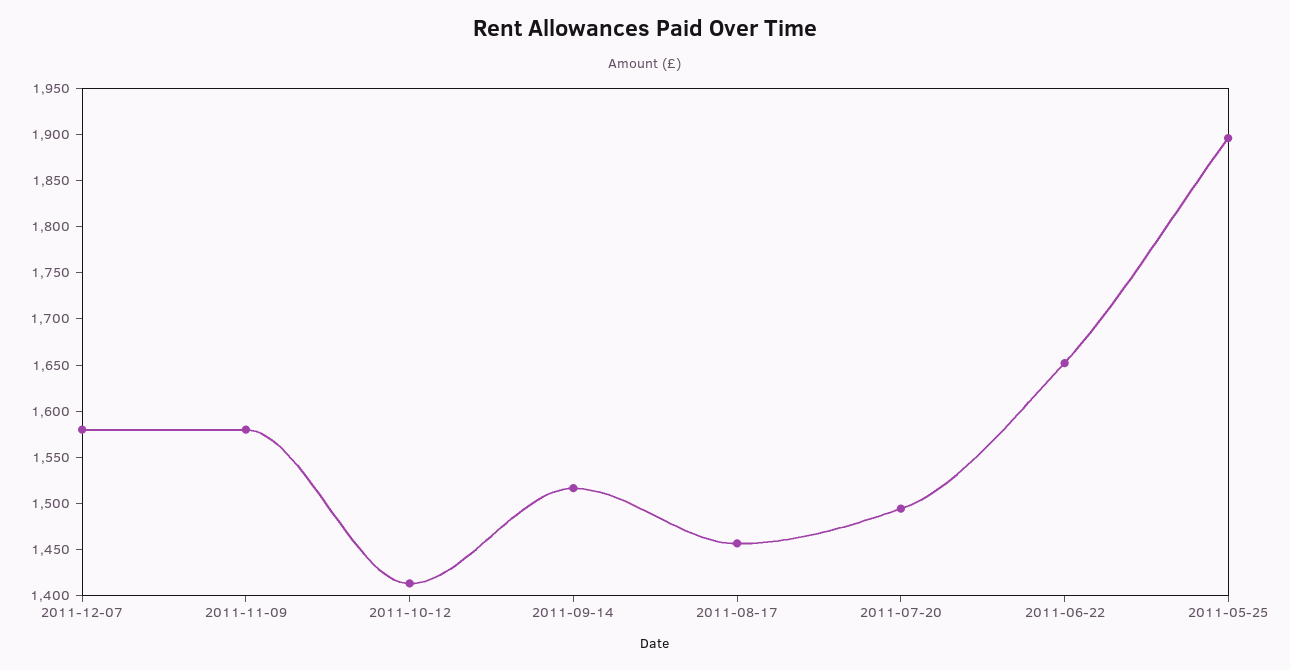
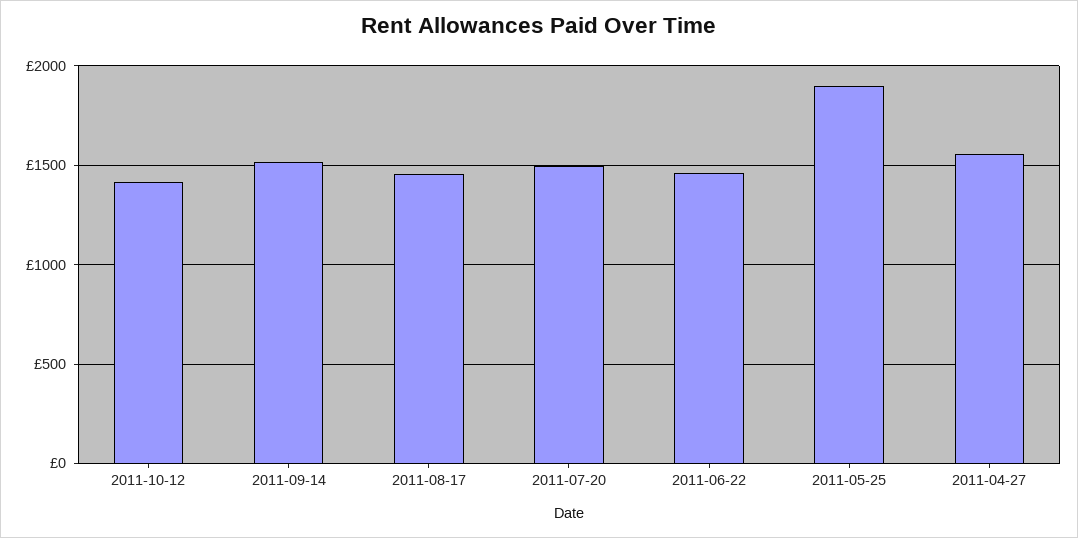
2011-12-07: 1580 -> none
2011-11-09: 1580 -> none
2011-06-22: 1650 -> 1450
2011-04-27: none -> 1550

